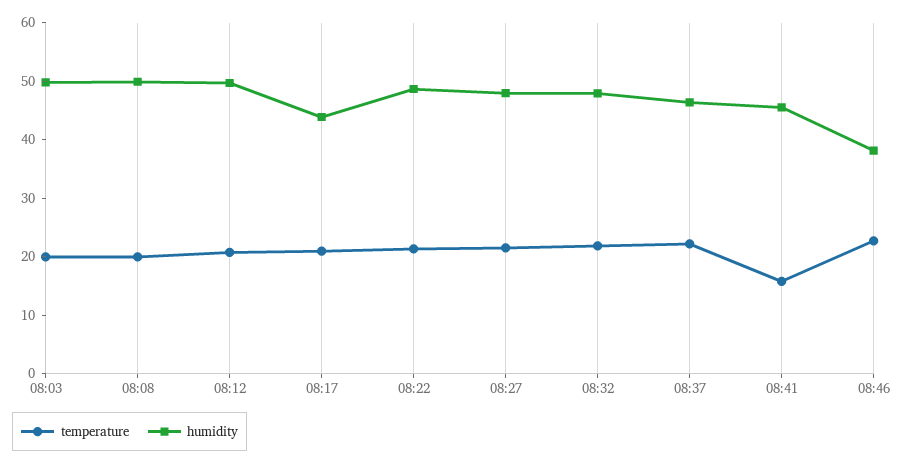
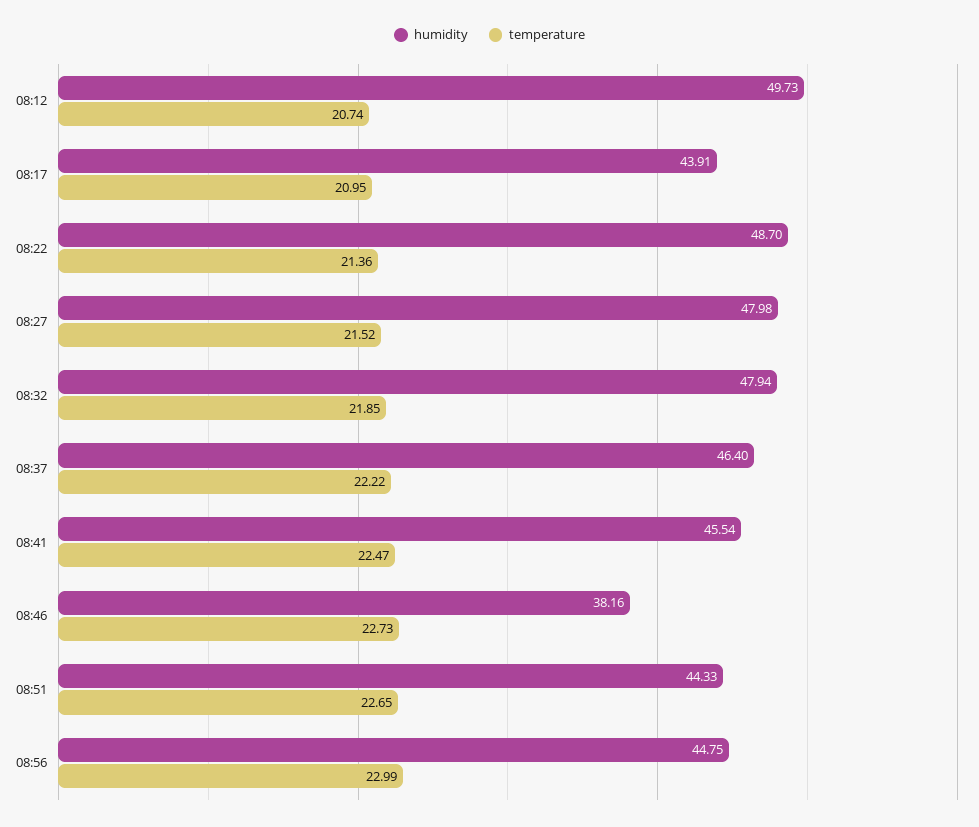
temperature, 08:03: 20 -> none
humidity, 08:03: 50 -> none
temperature, 08:08: 20 -> none
humidity, 08:08: 50 -> none
temperature, 08:41: 16 -> 22.47
humidity, 08:51: none -> 44.33
temperature, 08:51: none -> 22.65
humidity, 08:56: none -> 44.75
temperature, 08:56: none -> 22.99

